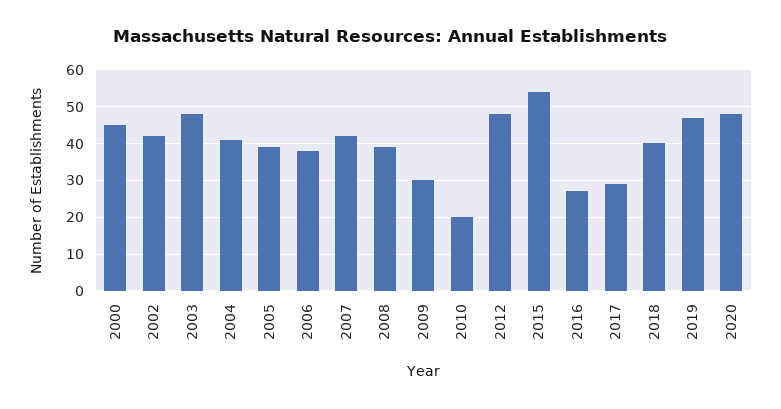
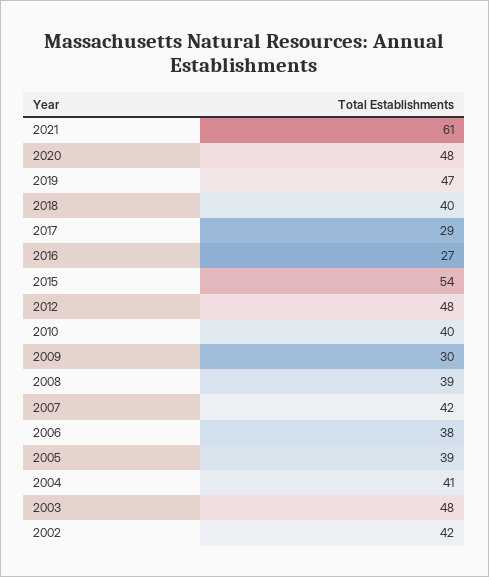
2000: 45 -> none
2010: 20 -> 40
2021: none -> 61

